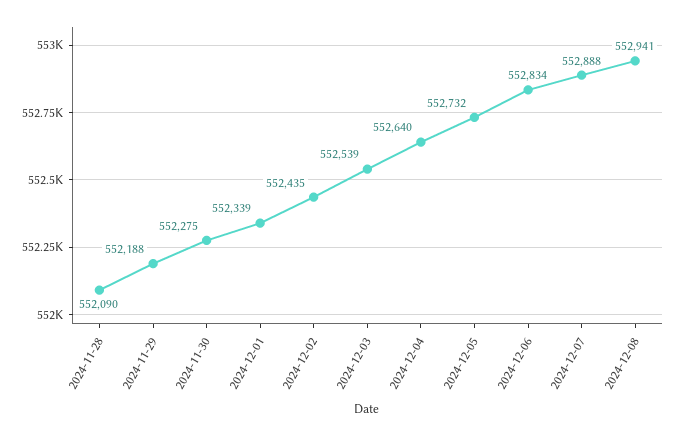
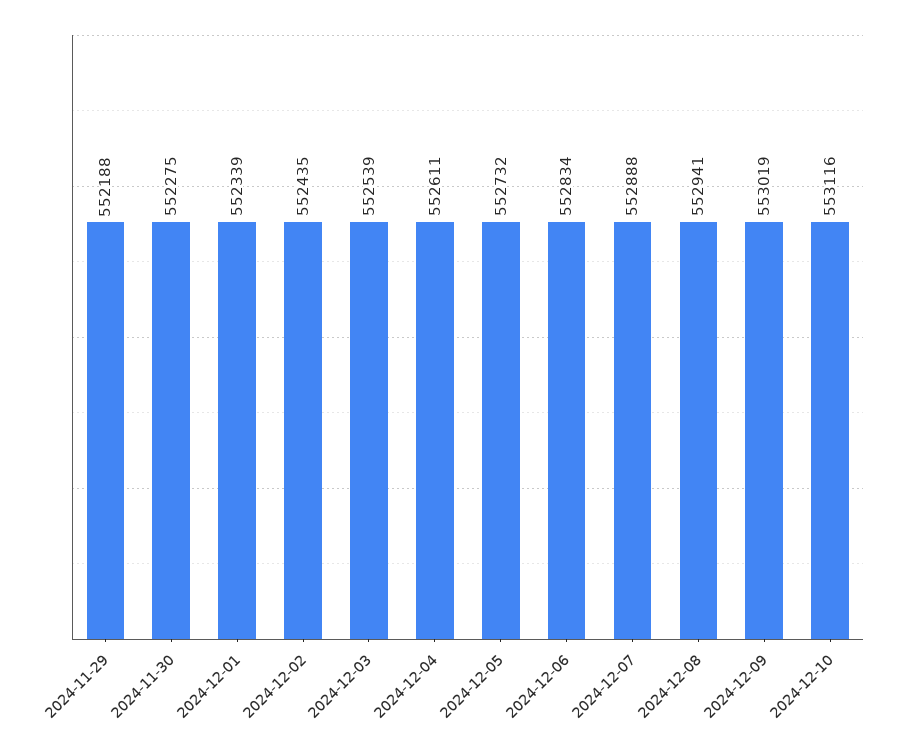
2024-11-28: 552090 -> none
2024-12-04: 552640 -> 552611
2024-12-09: none -> 553019
2024-12-10: none -> 553116

